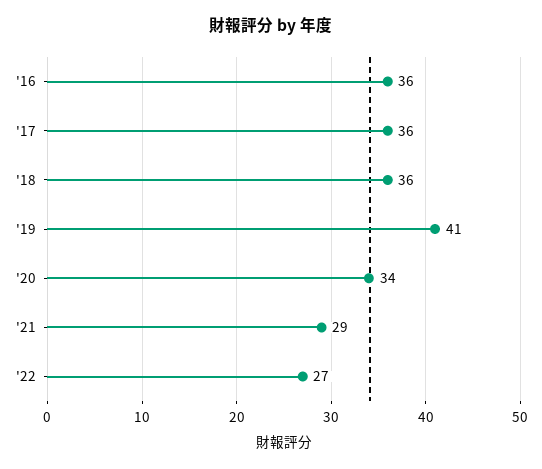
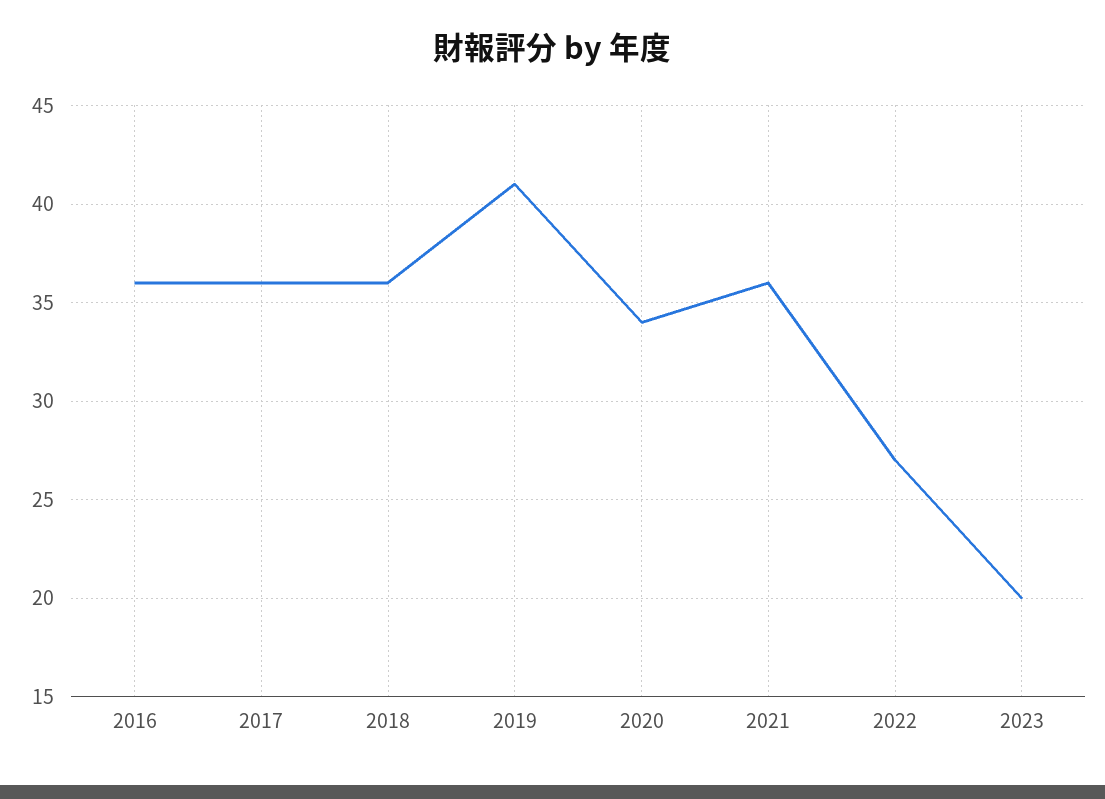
'21: 29 -> 36
2023: none -> 20

